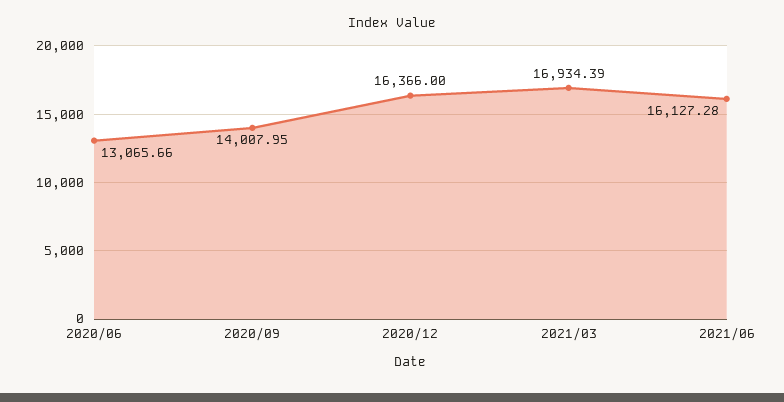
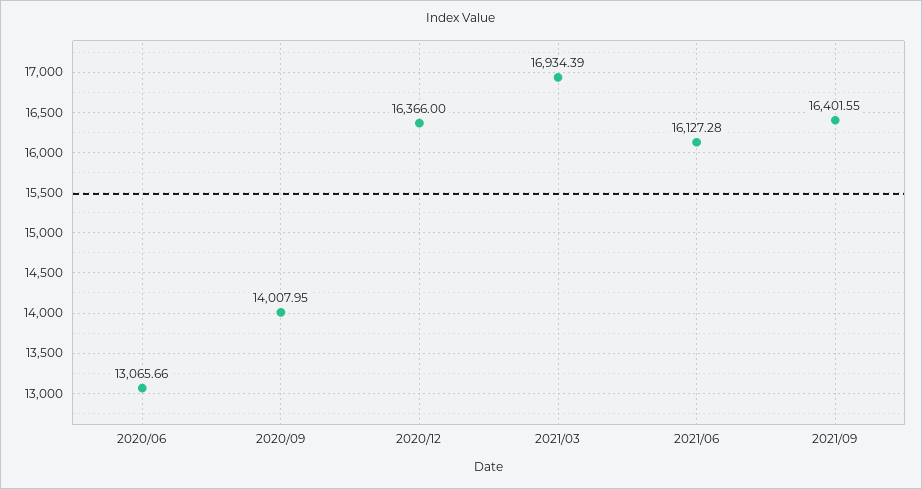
2021/09: none -> 16401.55

